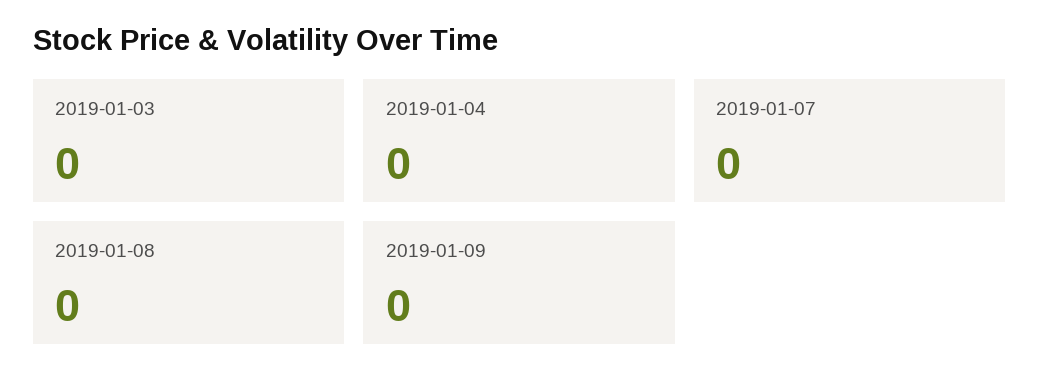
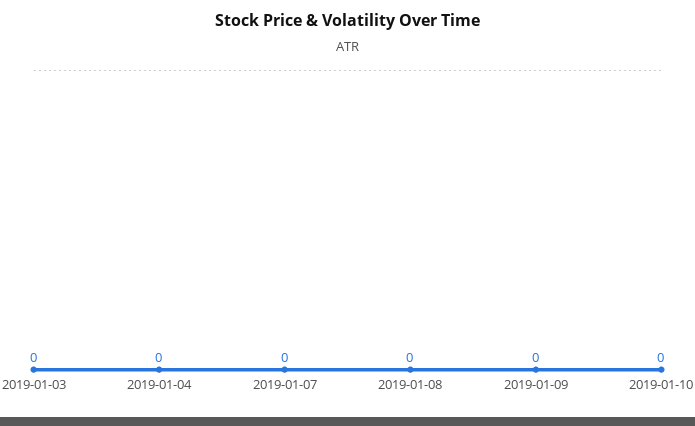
2019-01-10: none -> 0

